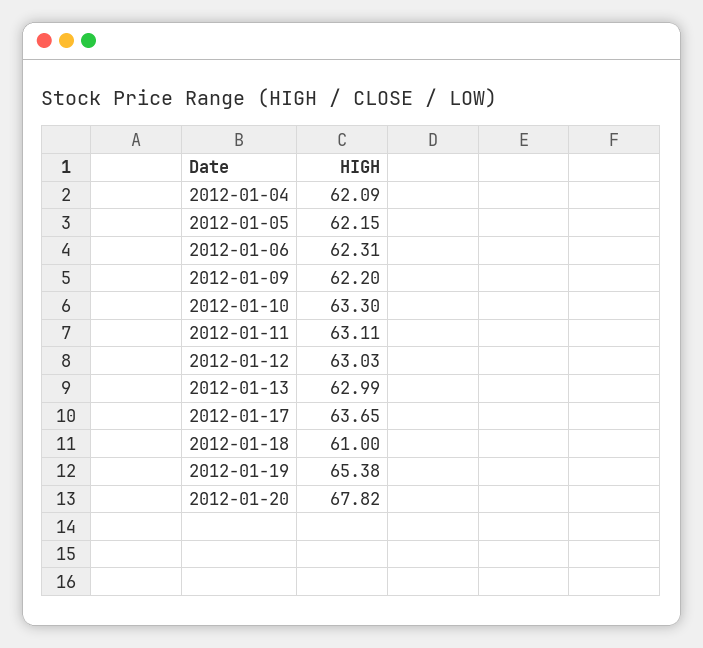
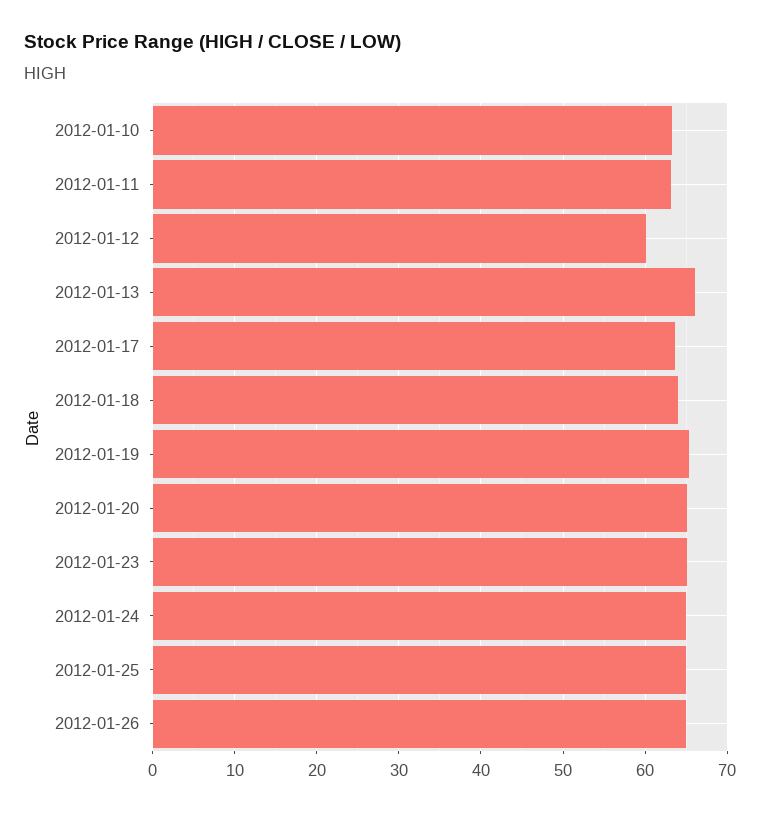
2012-01-04: 62.09 -> none
2012-01-05: 62.15 -> none
2012-01-06: 62.31 -> none
2012-01-09: 62.2 -> none
2012-01-12: 63.03 -> 60
2012-01-13: 62.99 -> 66
2012-01-18: 61 -> 64
2012-01-20: 67.82 -> 65
2012-01-23: none -> 65
2012-01-24: none -> 65
2012-01-25: none -> 65
2012-01-26: none -> 65

